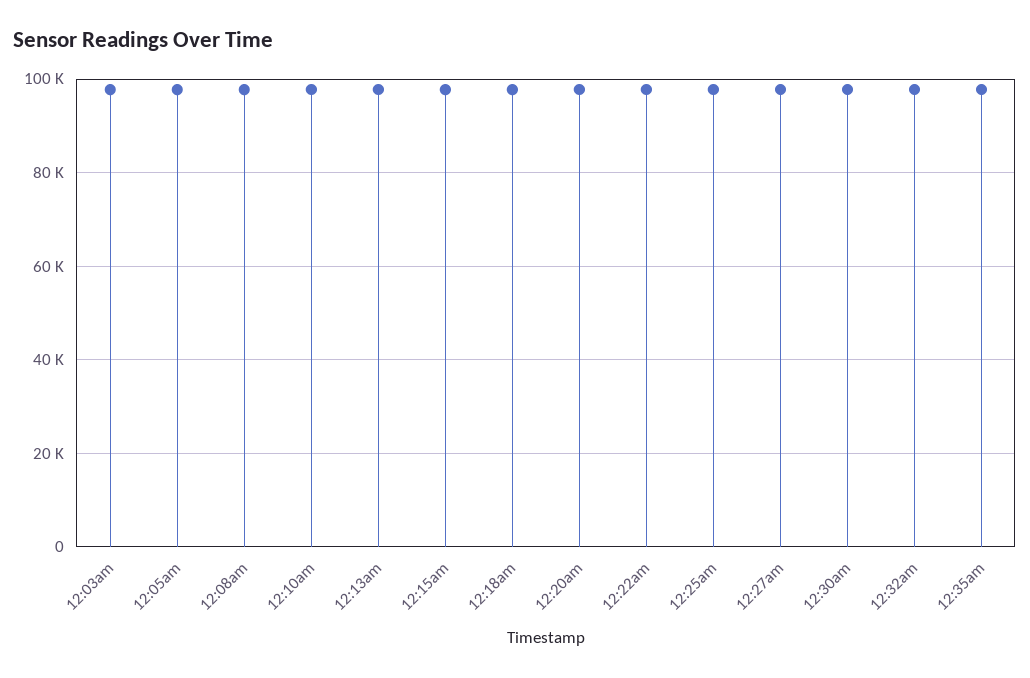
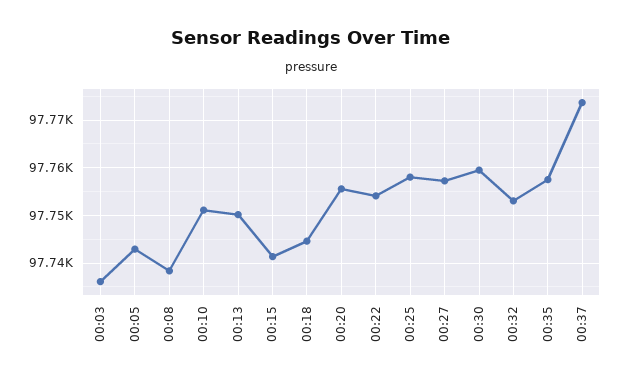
00:37: none -> 97774

